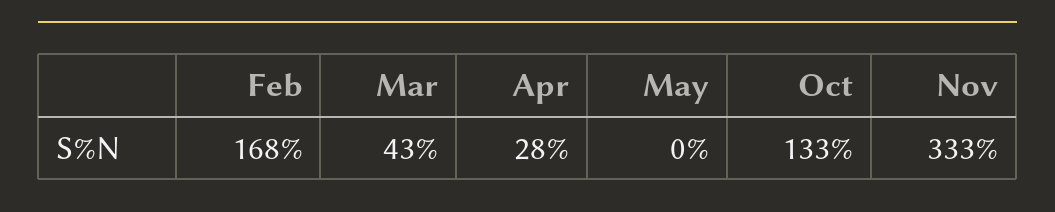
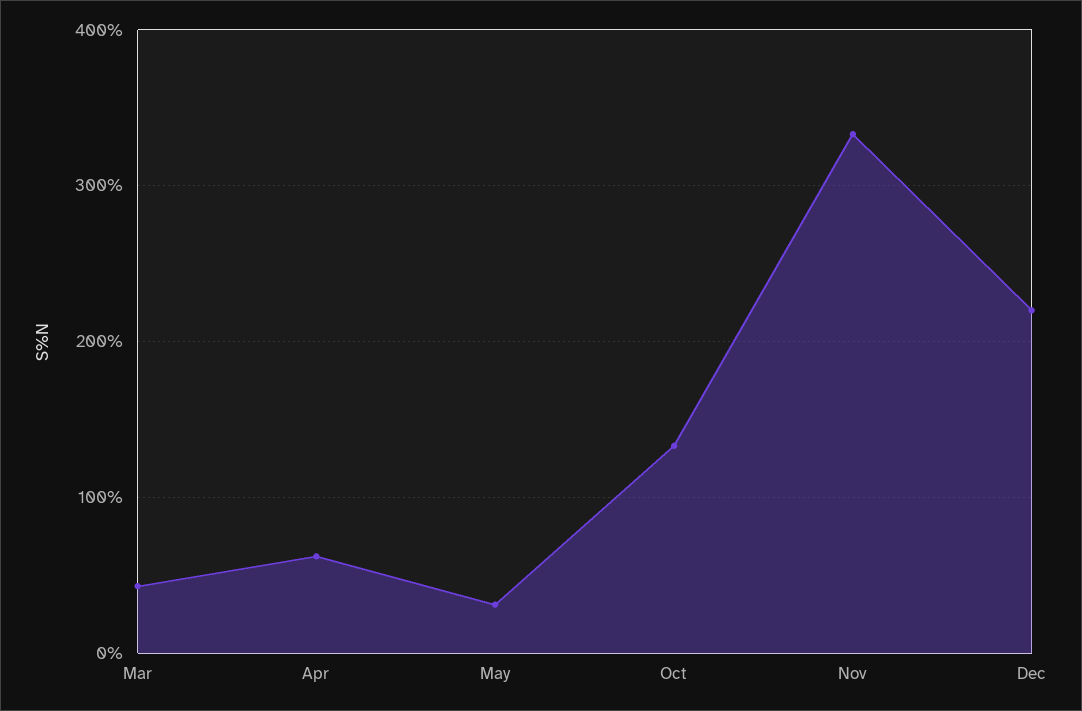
Feb: 168 -> none
Apr: 28 -> 60
May: 0 -> 30
Dec: none -> 220

